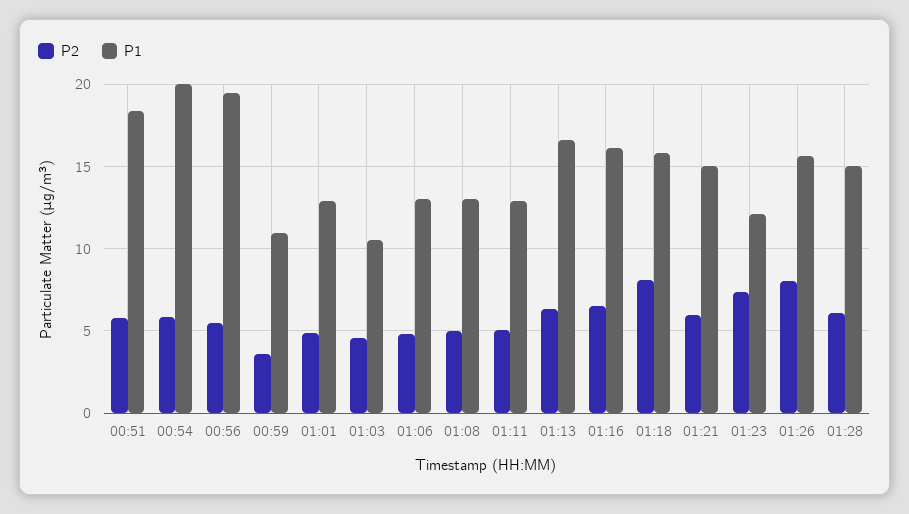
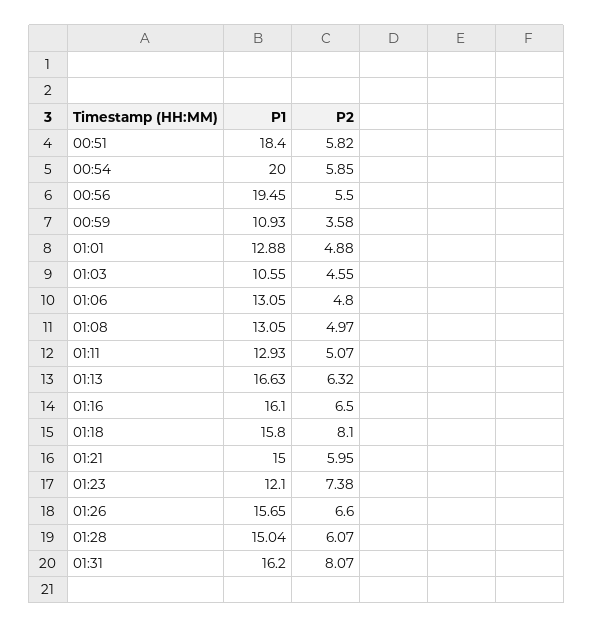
P2, 01:26: 8 -> 6.6
P1, 01:31: none -> 16.2
P2, 01:31: none -> 8.07

